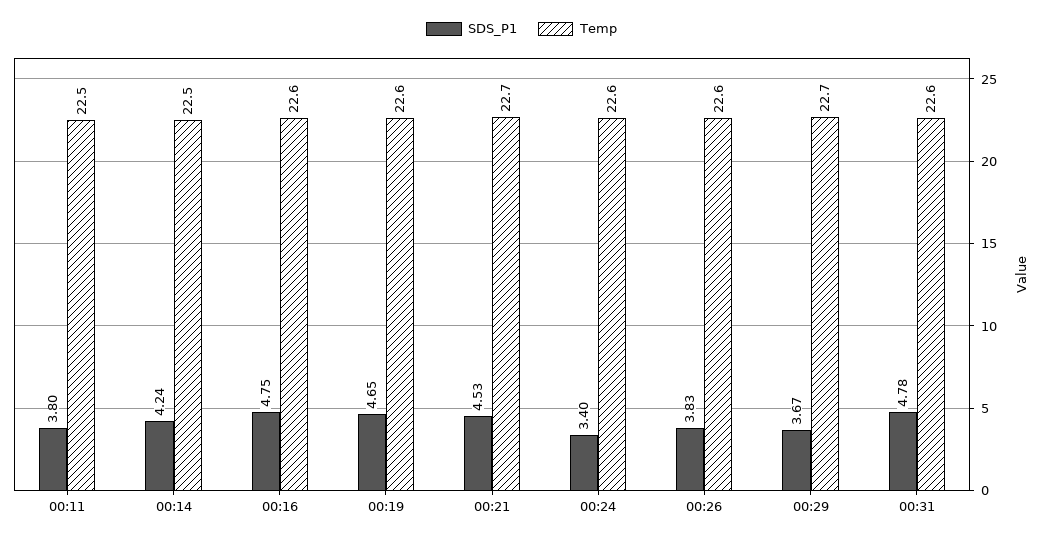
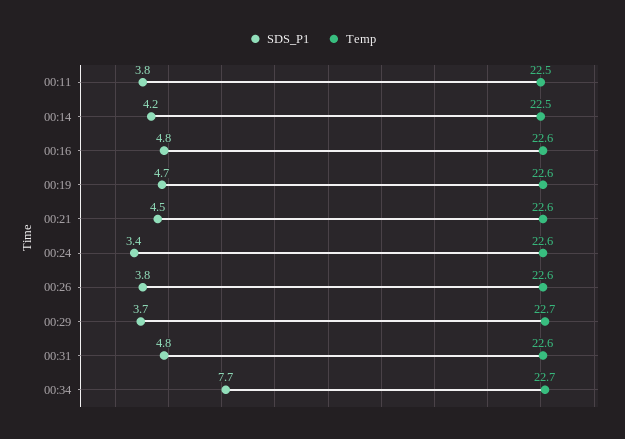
Temp, 00:21: 22.7 -> 22.6
SDS_P1, 00:34: none -> 7.7
Temp, 00:34: none -> 22.7

